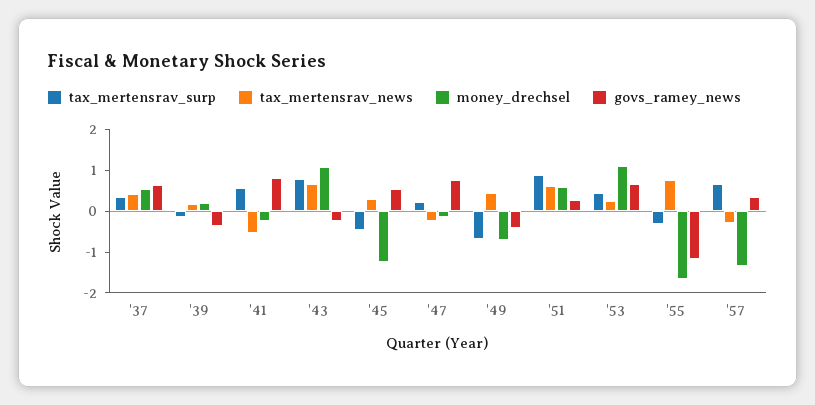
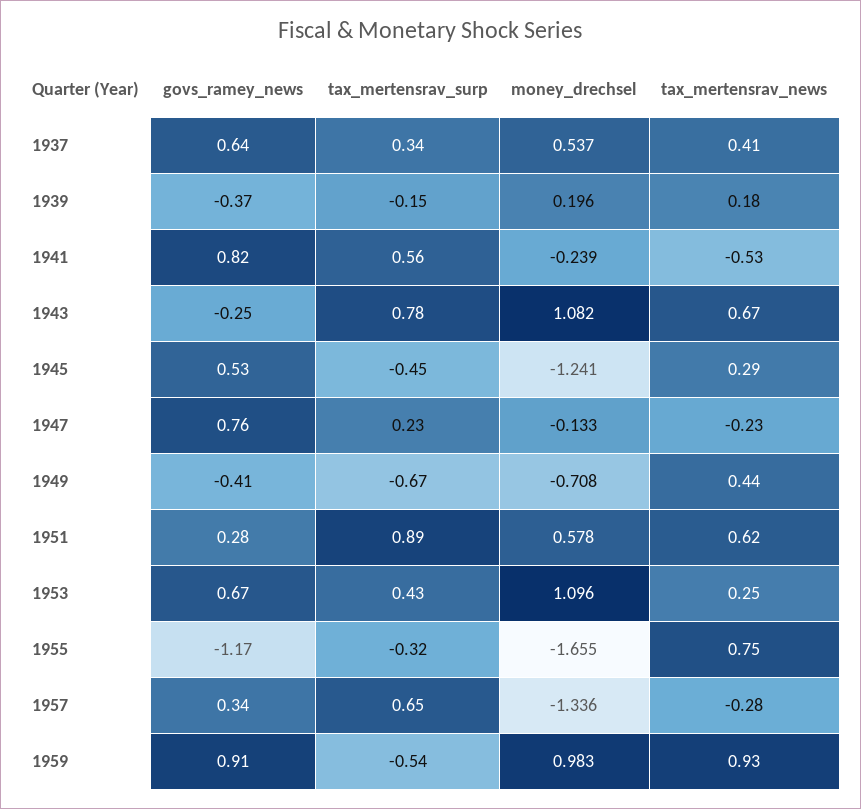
govs_ramey_news, 1959: none -> 0.91
tax_mertensrav_surp, 1959: none -> -0.54
money_drechsel, 1959: none -> 0.983
tax_mertensrav_news, 1959: none -> 0.93

